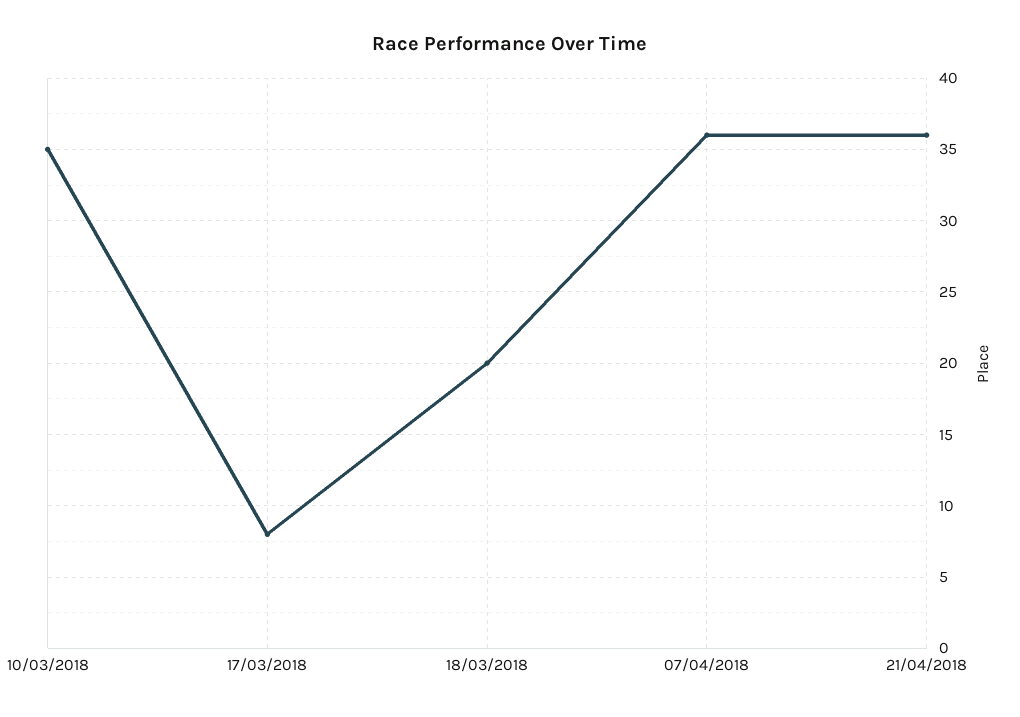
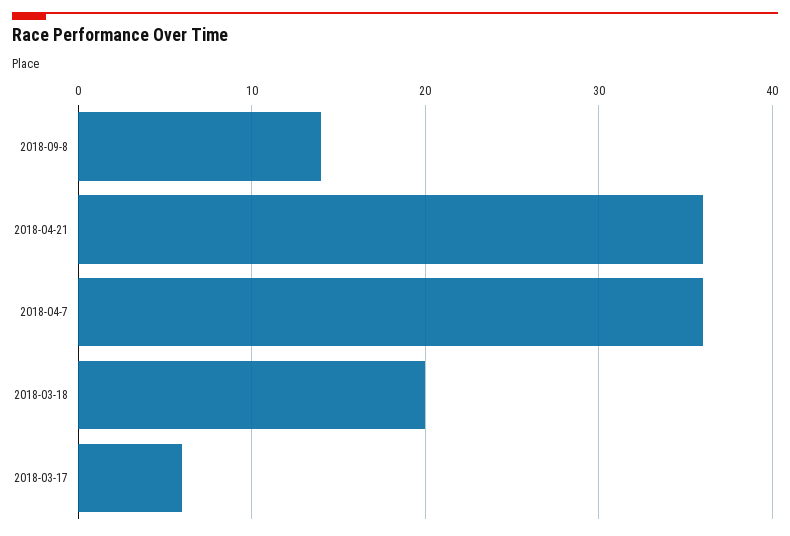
10/03/2018: 35 -> none
17/03/2018: 8 -> 6
2018-09-8: none -> 14

